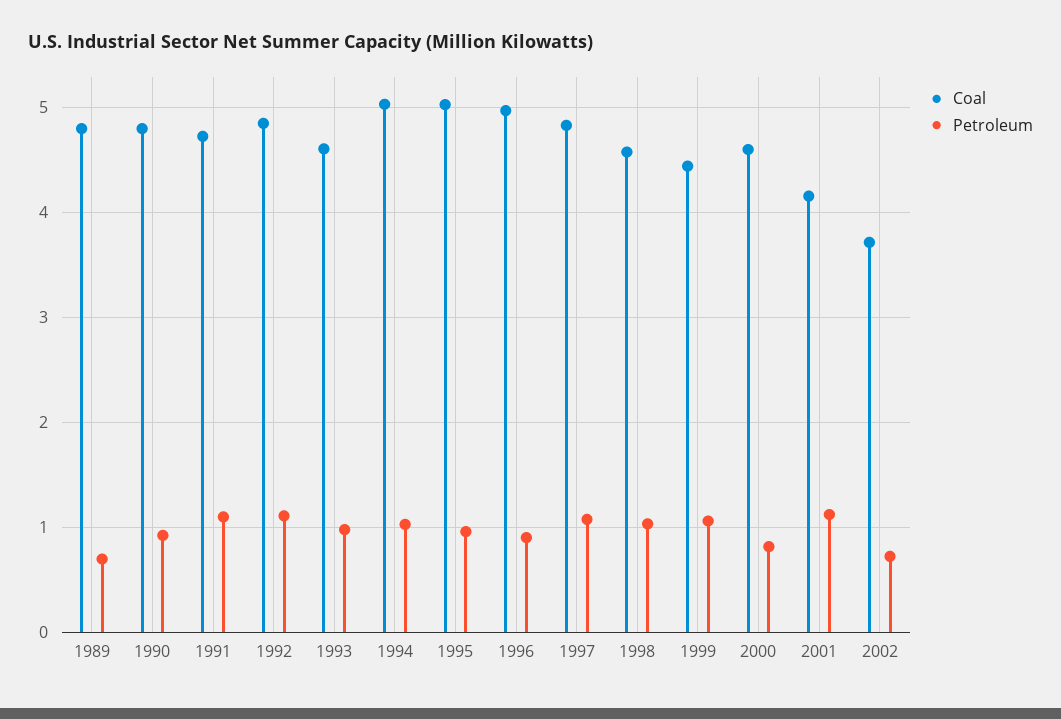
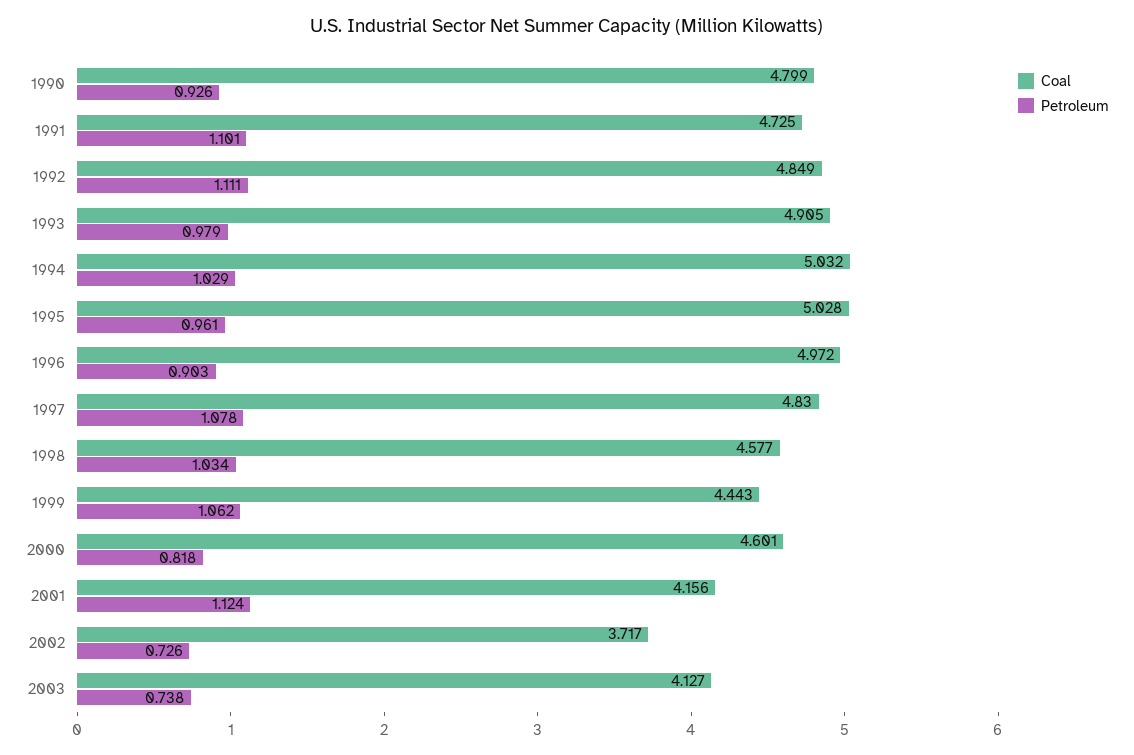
Coal, 1989: 4.8 -> none
Petroleum, 1989: 0.7 -> none
Coal, 1993: 4.6 -> 4.905
Coal, 2003: none -> 4.127
Petroleum, 2003: none -> 0.738

